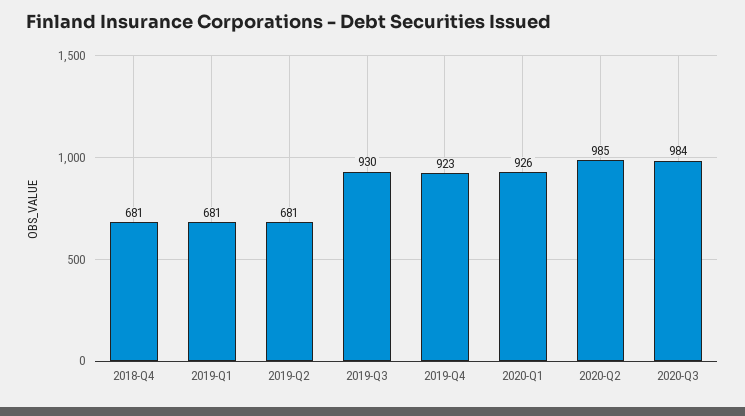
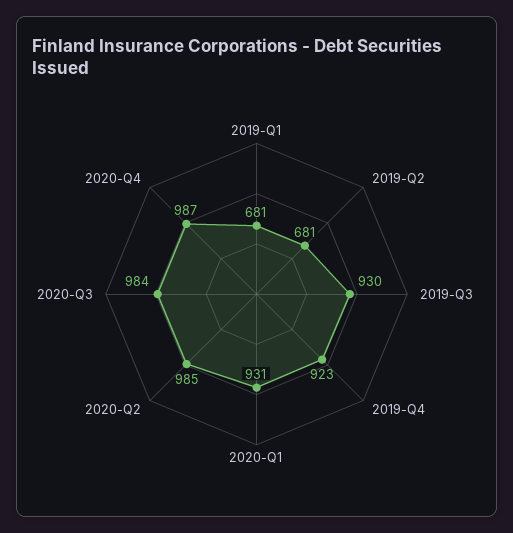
2018-Q4: 681 -> none
2020-Q1: 926 -> 931
2020-Q4: none -> 987

